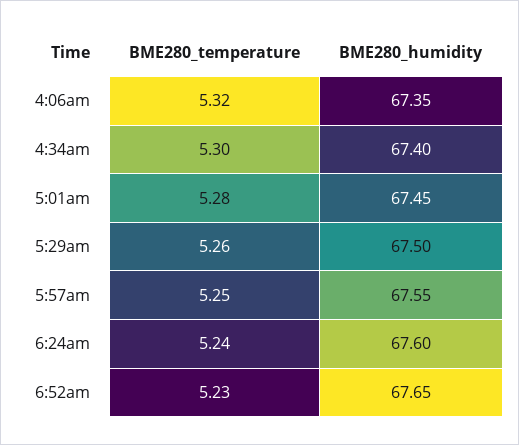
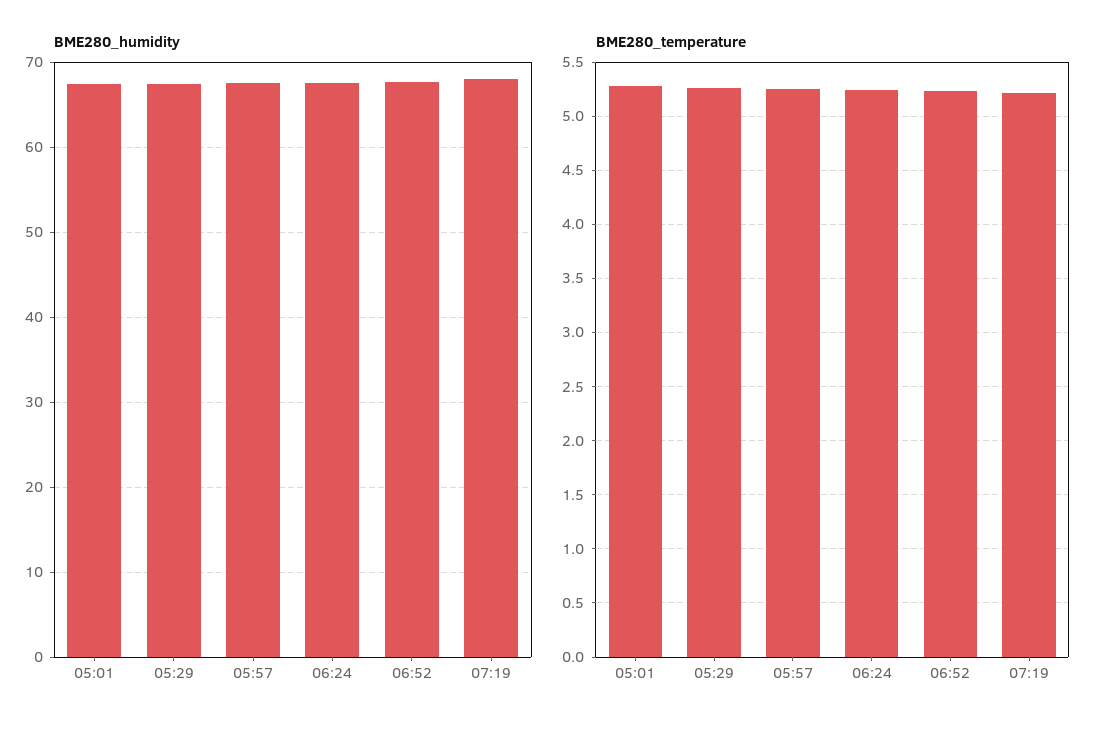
BME280_temperature, 4:06am: 5.32 -> none
BME280_humidity, 4:06am: 67.35 -> none
BME280_temperature, 4:34am: 5.3 -> none
BME280_humidity, 4:34am: 67.4 -> none
BME280_humidity, 07:19: none -> 68
BME280_temperature, 07:19: none -> 5.2

